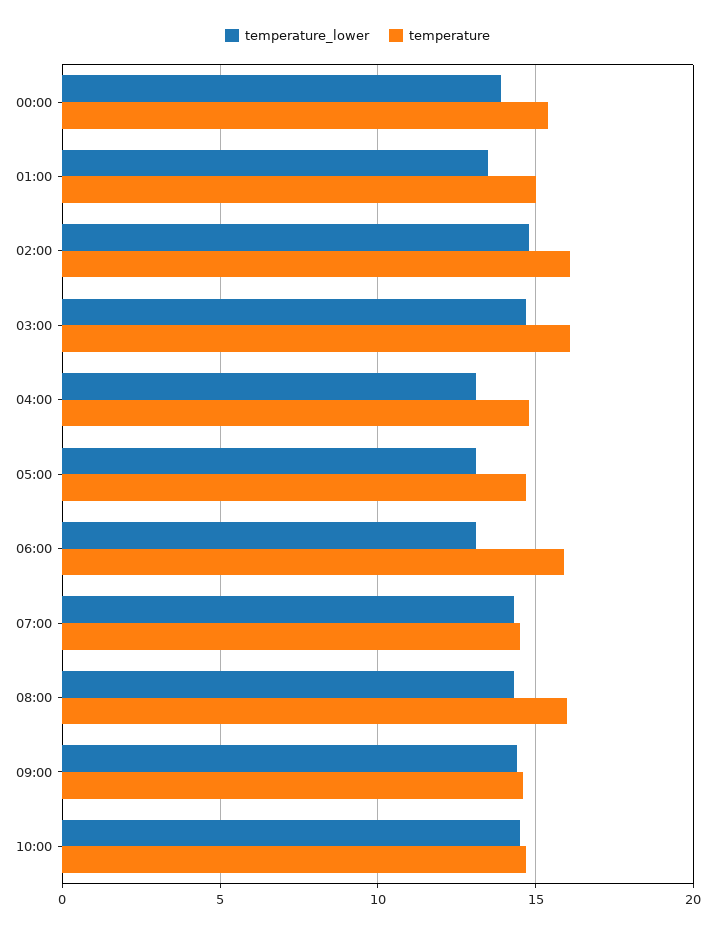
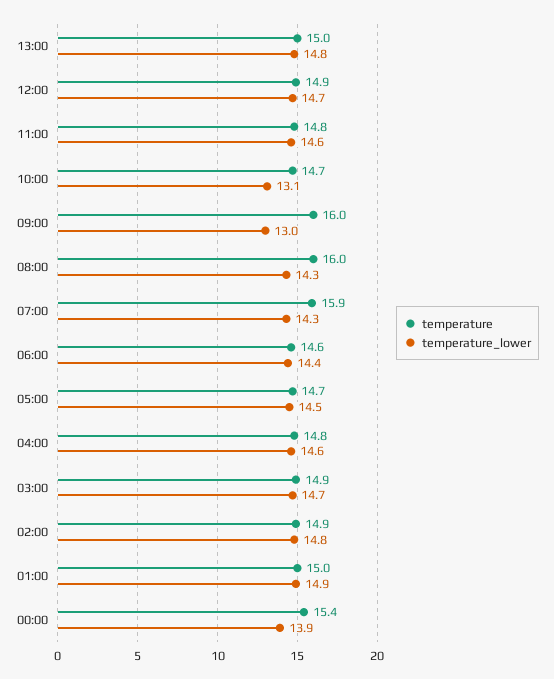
temperature_lower, 01:00: 13.5 -> 14.9
temperature, 02:00: 16 -> 14.9
temperature, 03:00: 16 -> 14.9
temperature_lower, 04:00: 13 -> 14.6
temperature_lower, 05:00: 13 -> 14.5
temperature_lower, 06:00: 13 -> 14.4
temperature, 06:00: 16 -> 14.6
temperature, 07:00: 14.5 -> 15.9
temperature_lower, 09:00: 14.5 -> 13
temperature, 09:00: 14.5 -> 16
temperature_lower, 10:00: 14.5 -> 13.1
temperature, 13:00: none -> 15
temperature_lower, 13:00: none -> 14.8
temperature, 12:00: none -> 14.9
temperature_lower, 12:00: none -> 14.7
temperature, 11:00: none -> 14.8
temperature_lower, 11:00: none -> 14.6

